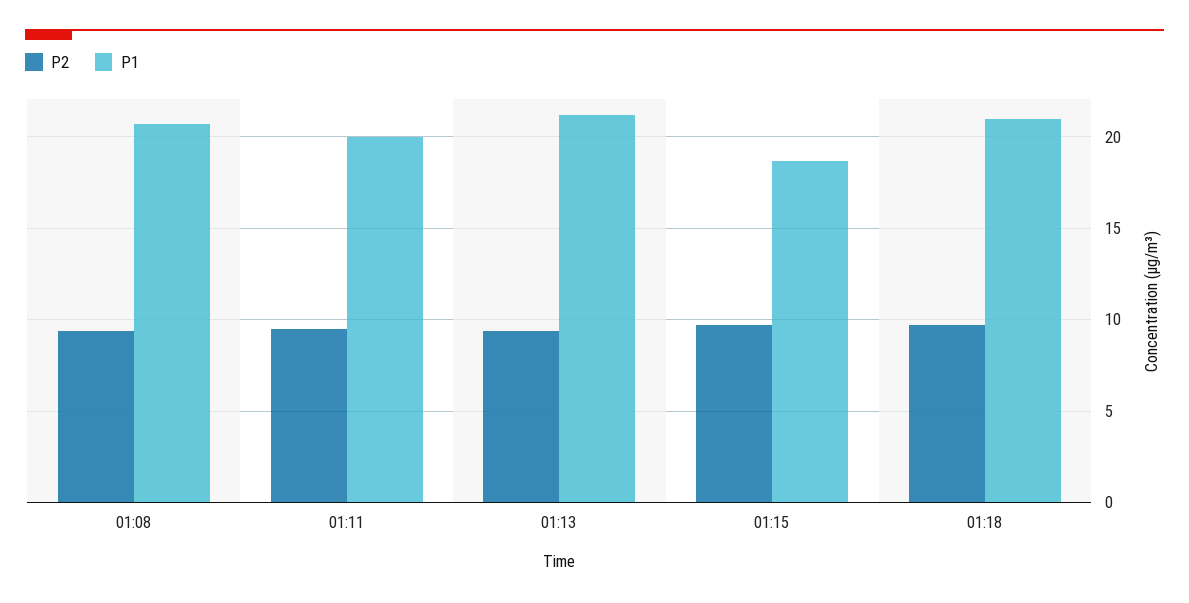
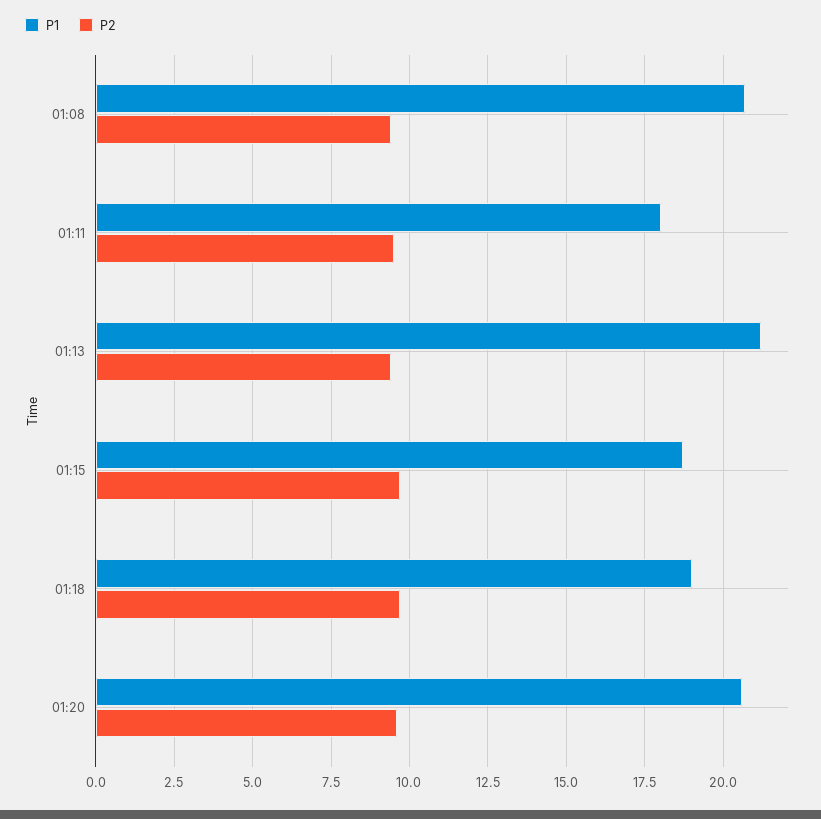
P1, 01:11: 20 -> 18
P1, 01:18: 21 -> 19
P1, 01:20: none -> 20.5
P2, 01:20: none -> 9.5

